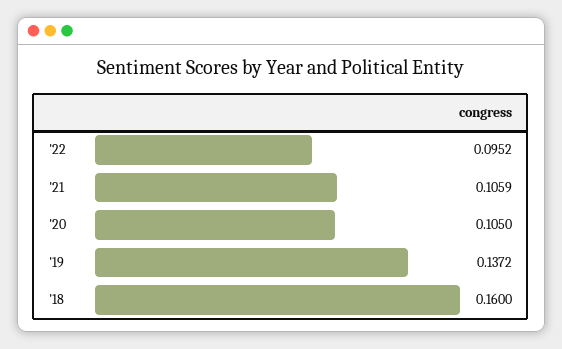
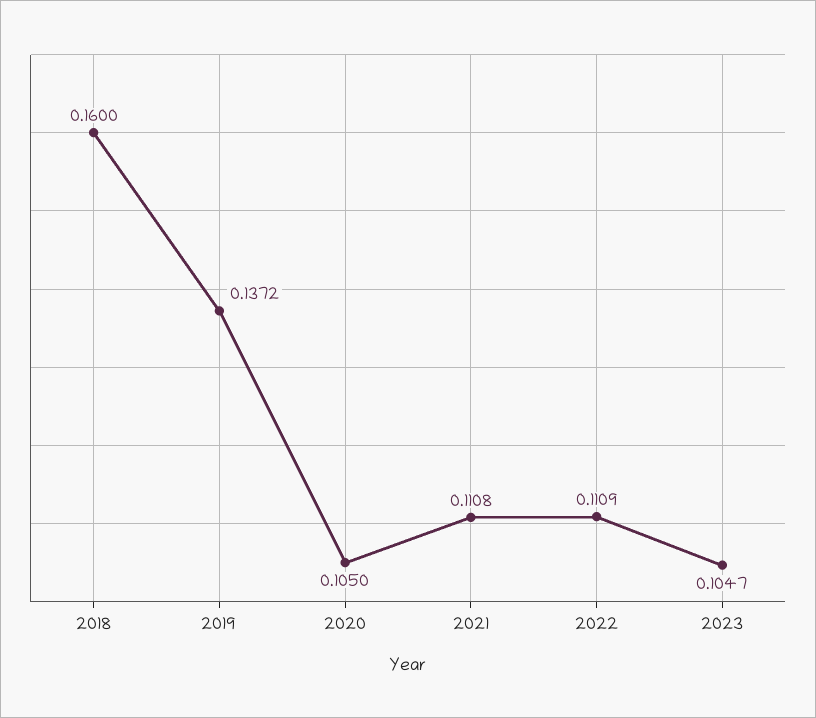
'22: 0.0952 -> 0.1109
'21: 0.1059 -> 0.1108
2023: none -> 0.1047

